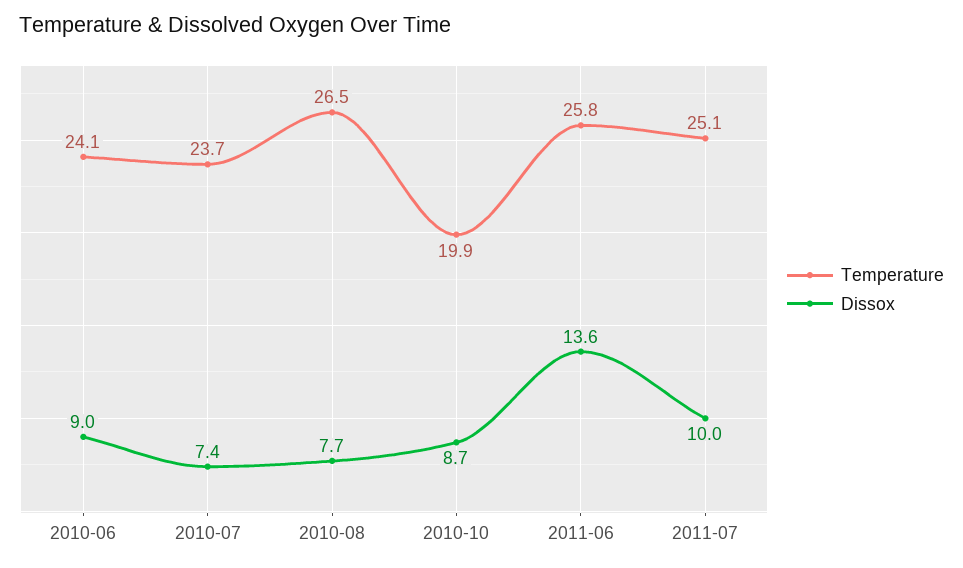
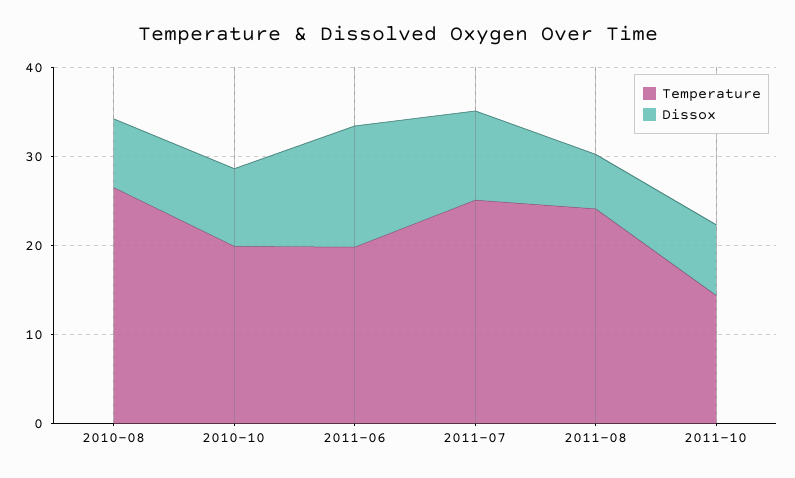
Temperature, 2010-06: 24.1 -> none
Dissox, 2010-06: 9 -> none
Temperature, 2010-07: 23.7 -> none
Dissox, 2010-07: 7.4 -> none
Temperature, 2011-06: 25.8 -> 20
Temperature, 2011-08: none -> 24
Dissox, 2011-08: none -> 6
Temperature, 2011-10: none -> 14
Dissox, 2011-10: none -> 8

